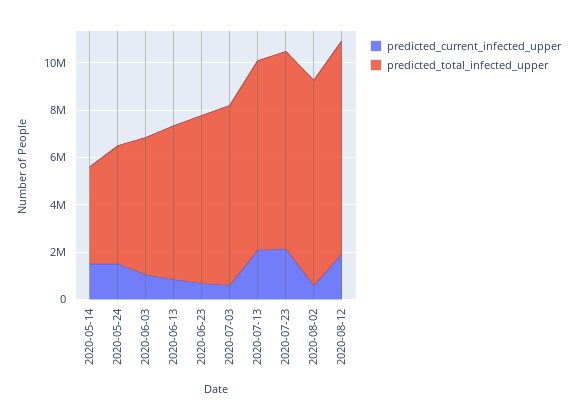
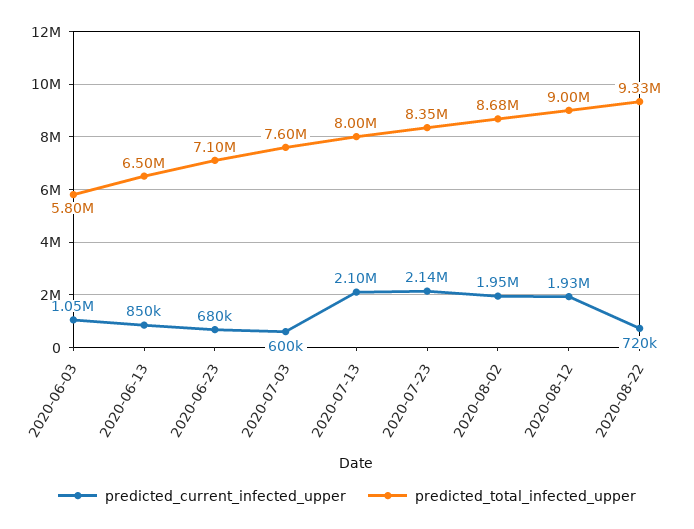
predicted_current_infected_upper, 2020-05-14: 1500000 -> none
predicted_total_infected_upper, 2020-05-14: 4000000 -> none
predicted_current_infected_upper, 2020-05-24: 1500000 -> none
predicted_total_infected_upper, 2020-05-24: 5000000 -> none
predicted_current_infected_upper, 2020-08-02: 500000 -> 1950000
predicted_current_infected_upper, 2020-08-22: none -> 720000
predicted_total_infected_upper, 2020-08-22: none -> 9330000

